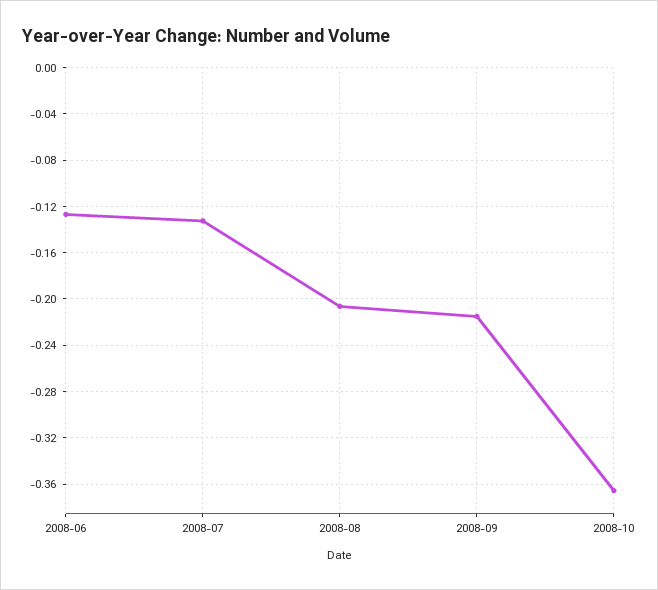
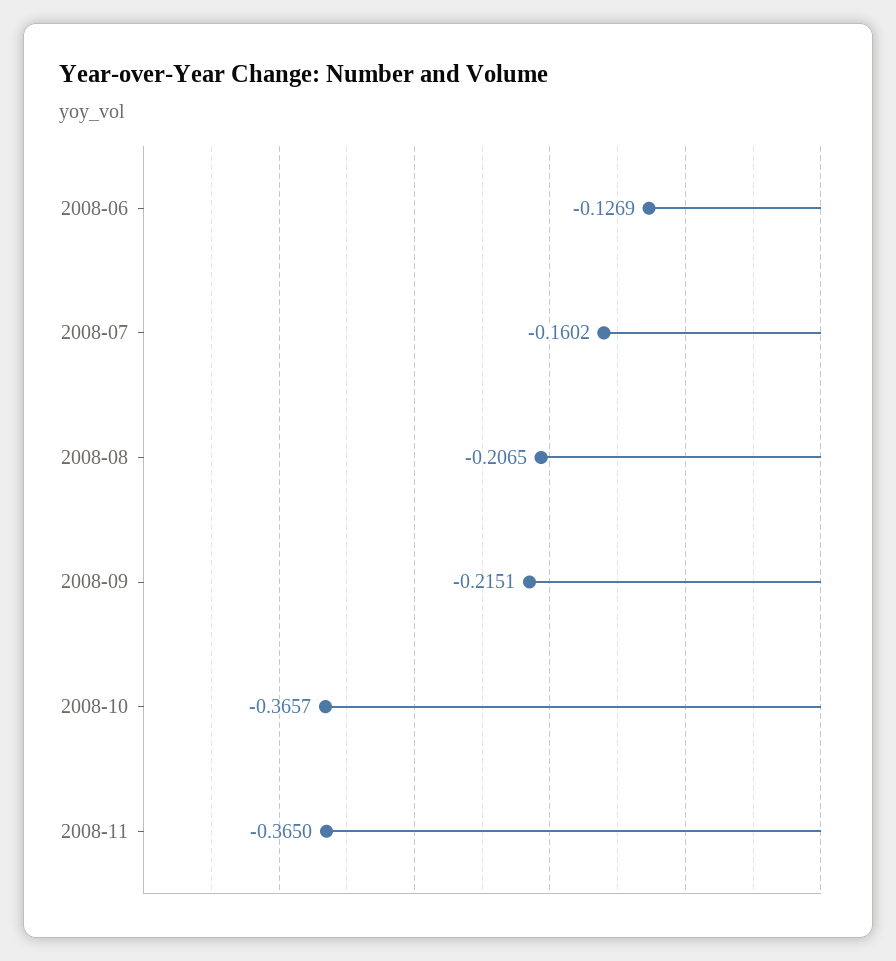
2008-07: -0.13 -> -0.1602
2008-11: none -> -0.365

